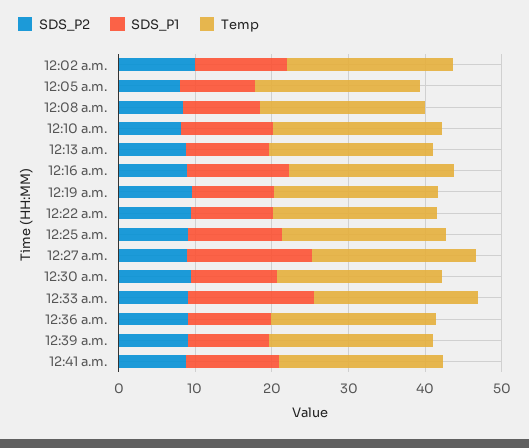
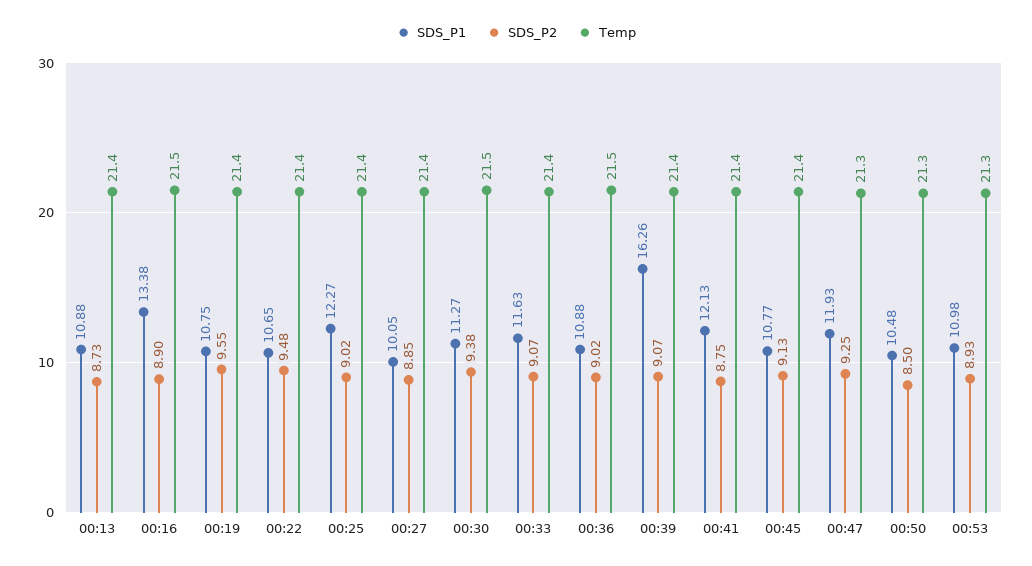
SDS_P2, 12:02 a.m.: 10 -> none
SDS_P1, 12:02 a.m.: 12 -> none
Temp, 12:02 a.m.: 22 -> none
SDS_P2, 12:05 a.m.: 8 -> none
SDS_P1, 12:05 a.m.: 10 -> none
Temp, 12:05 a.m.: 22 -> none
SDS_P2, 12:08 a.m.: 8 -> none
SDS_P1, 12:08 a.m.: 10 -> none
Temp, 12:08 a.m.: 22 -> none
SDS_P2, 12:10 a.m.: 8 -> none
SDS_P1, 12:10 a.m.: 12 -> none
Temp, 12:10 a.m.: 22 -> none
SDS_P1, 12:27 a.m.: 16 -> 10.05
SDS_P1, 12:33 a.m.: 16 -> 11.63
SDS_P1, 12:39 a.m.: 10 -> 16.26
SDS_P1, 00:45: none -> 10.77
SDS_P2, 00:45: none -> 9.13
Temp, 00:45: none -> 21.4
SDS_P1, 00:47: none -> 11.93
SDS_P2, 00:47: none -> 9.25
Temp, 00:47: none -> 21.3
SDS_P1, 00:50: none -> 10.48
SDS_P2, 00:50: none -> 8.5
Temp, 00:50: none -> 21.3
SDS_P1, 00:53: none -> 10.98
SDS_P2, 00:53: none -> 8.93
Temp, 00:53: none -> 21.3

